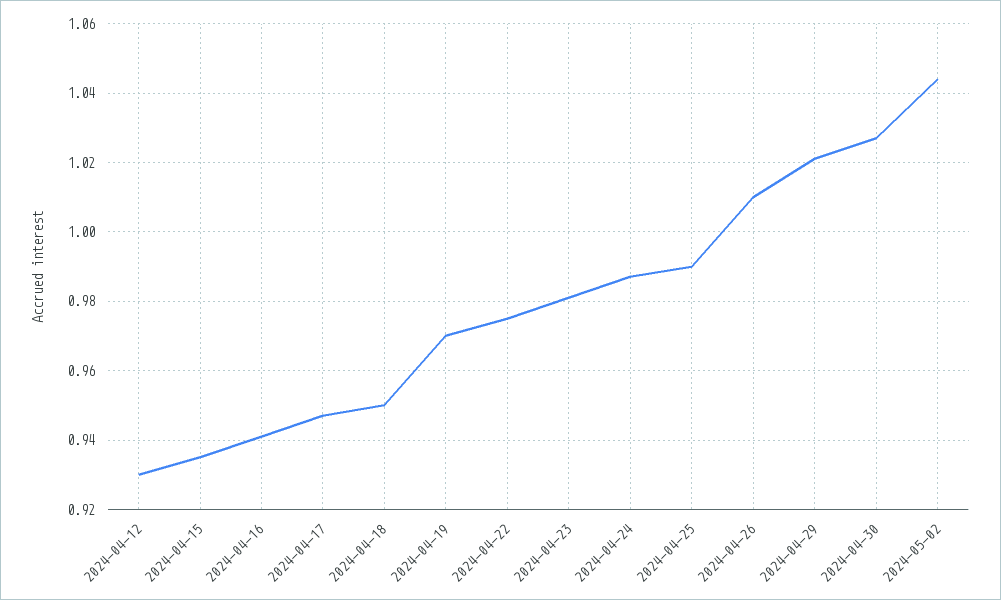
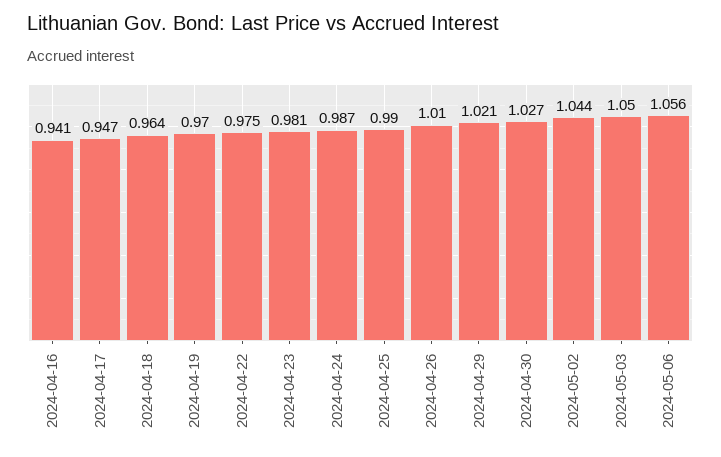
2024-04-12: 0.93 -> none
2024-04-15: 0.935 -> none
2024-04-18: 0.95 -> 0.964
2024-05-03: none -> 1.05
2024-05-06: none -> 1.056

